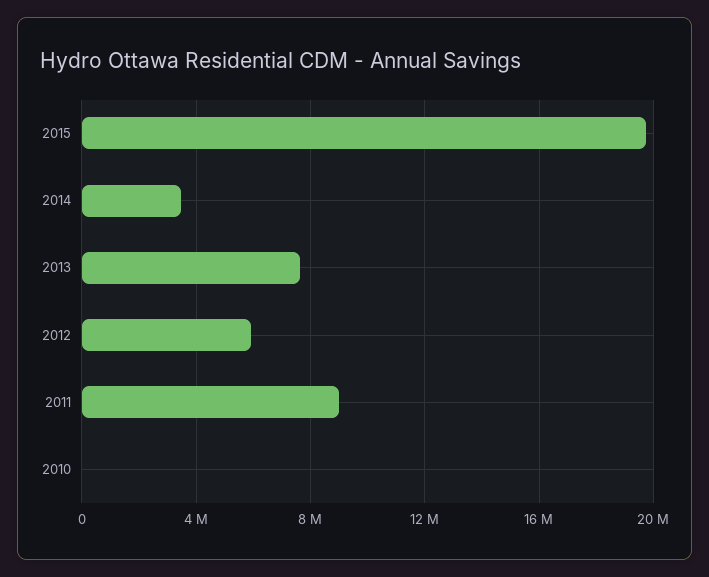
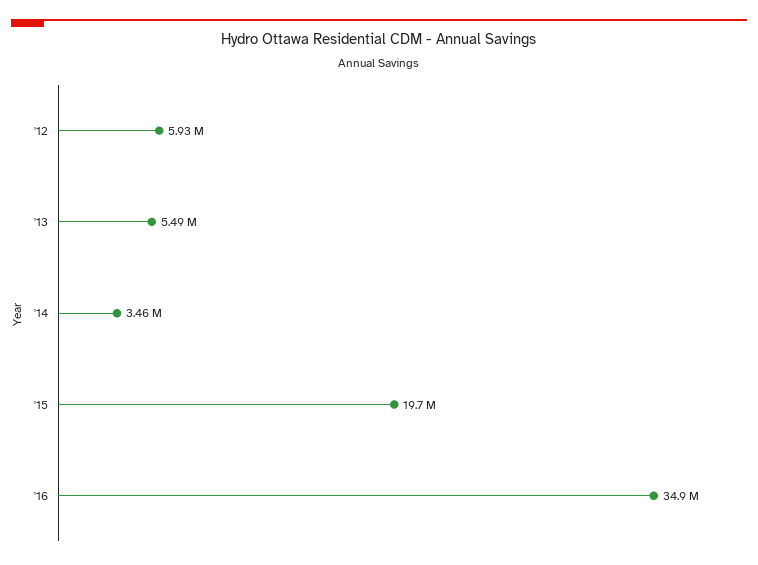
2013: 7500000 -> 5490000
2011: 9000000 -> none
2010: 0 -> none
'16: none -> 34900000

